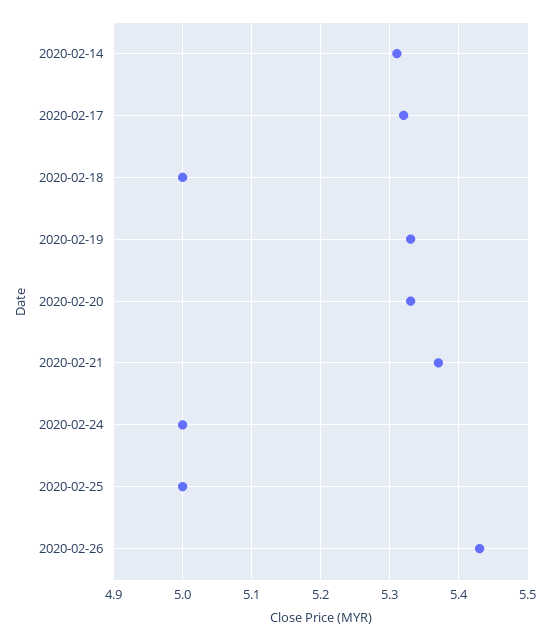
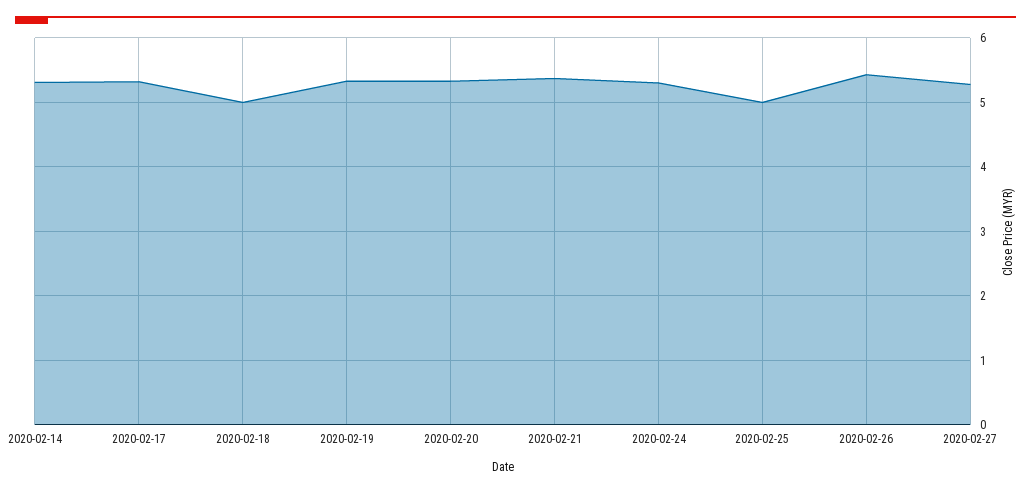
2020-02-24: 5 -> 5.3
2020-02-27: none -> 5.3

